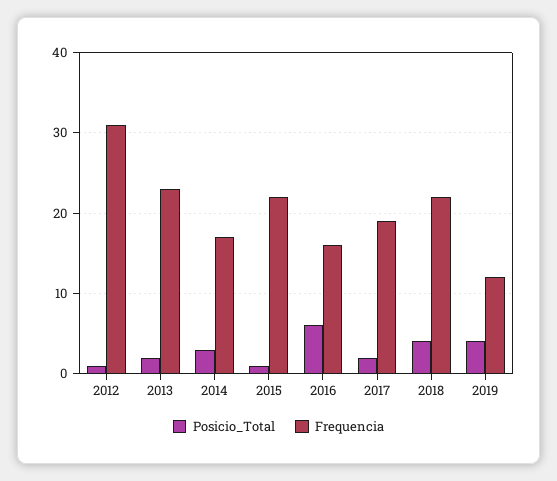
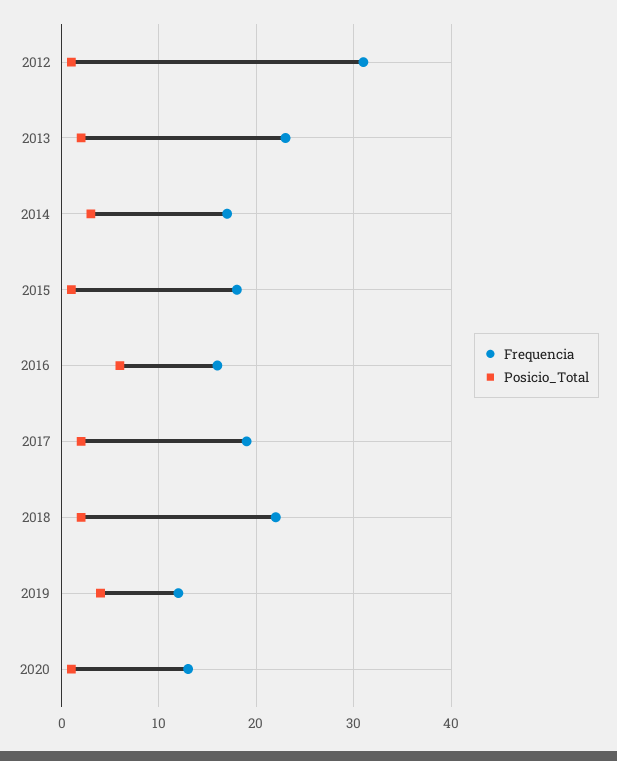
Frequencia, 2015: 22 -> 18
Posicio_Total, 2018: 4 -> 2
Frequencia, 2020: none -> 13
Posicio_Total, 2020: none -> 1

